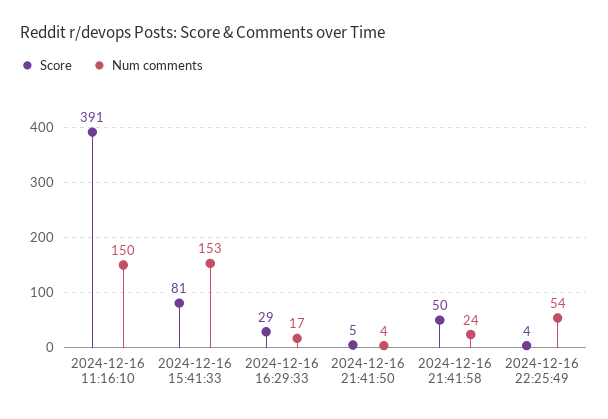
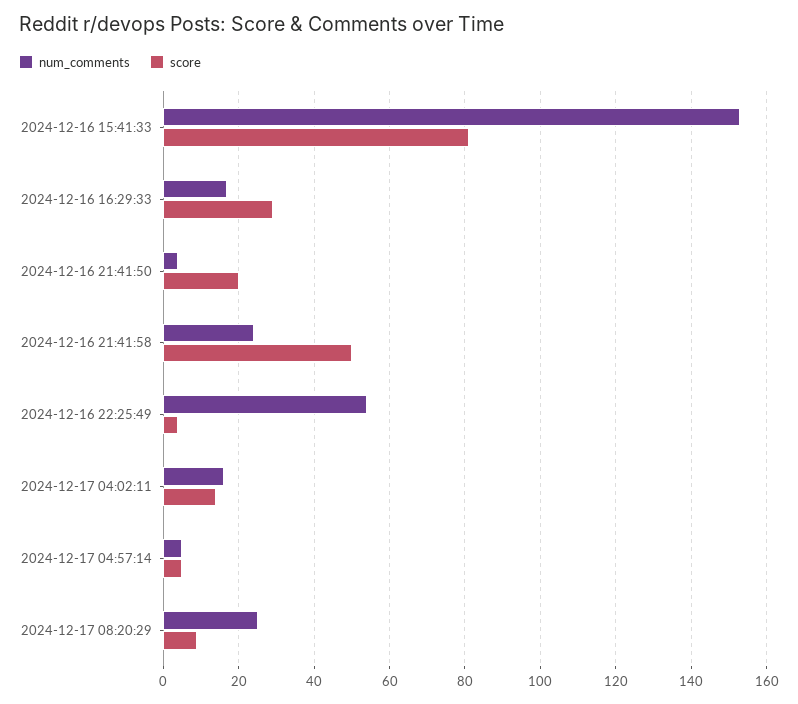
Score, 2024-12-16 11:16:10: 391 -> none
Num comments, 2024-12-16 11:16:10: 150 -> none
Score, 2024-12-16 21:41:50: 5 -> 20
Num comments, 2024-12-17 04:02:11: none -> 15
Score, 2024-12-17 04:02:11: none -> 15
Num comments, 2024-12-17 04:57:14: none -> 5
Score, 2024-12-17 04:57:14: none -> 5
Num comments, 2024-12-17 08:20:29: none -> 25
Score, 2024-12-17 08:20:29: none -> 10

